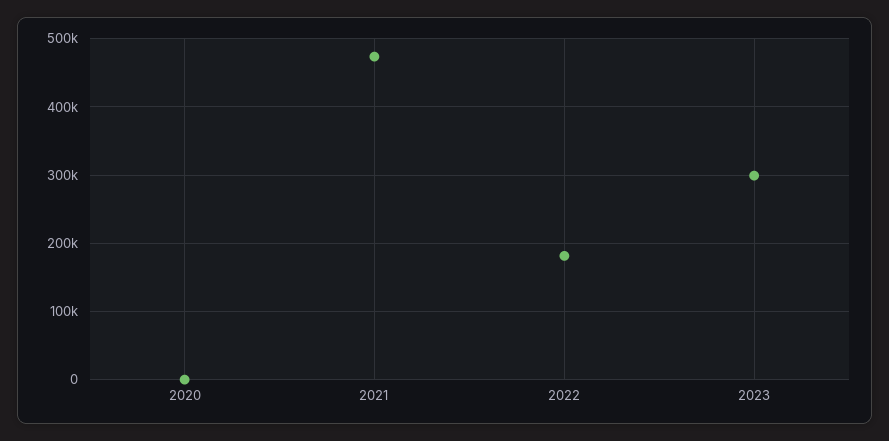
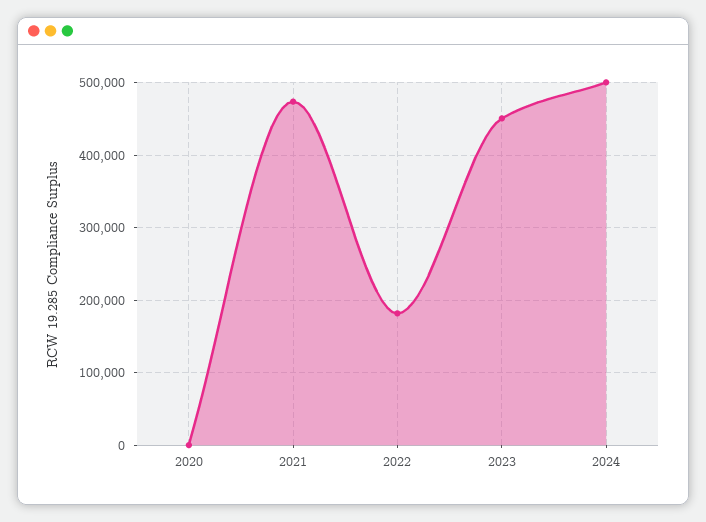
2023: 300000 -> 450000
2024: none -> 500000

